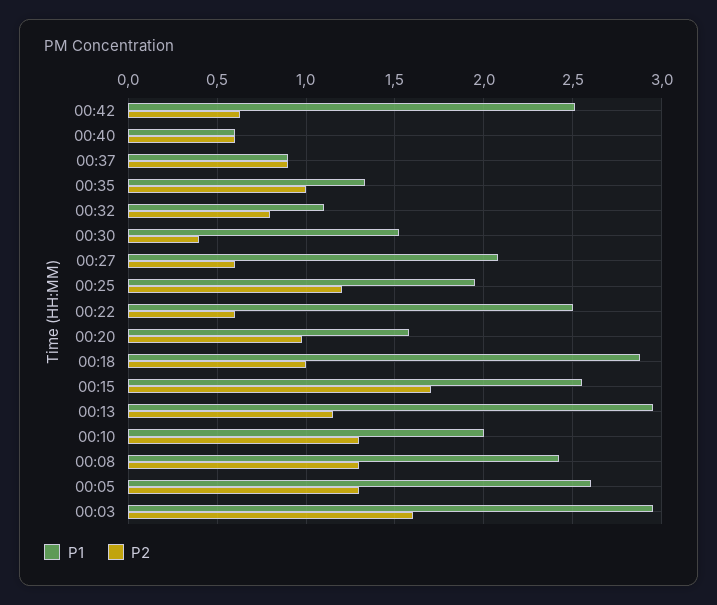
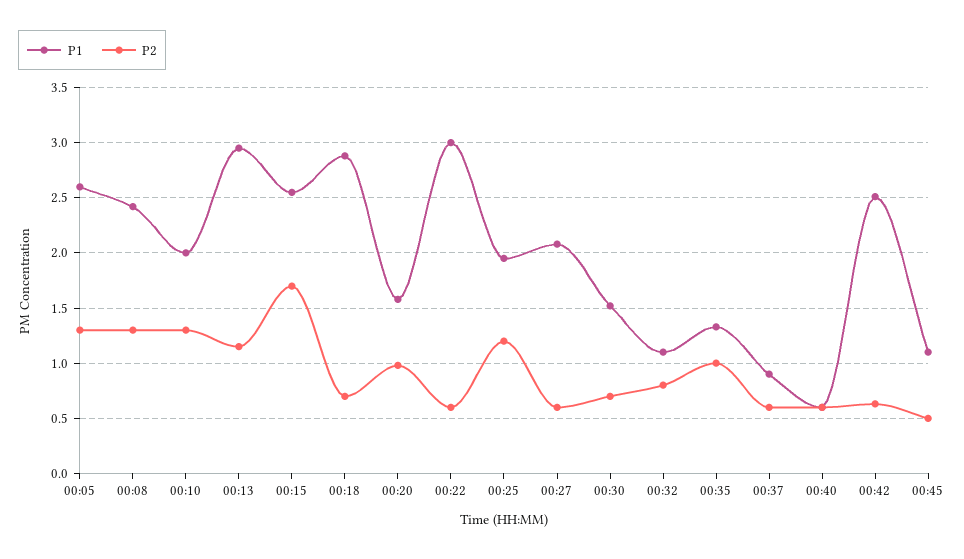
P2, 00:37: 0.9 -> 0.6
P2, 00:30: 0.4 -> 0.7
P1, 00:22: 2.5 -> 3
P2, 00:18: 1 -> 0.7
P1, 00:03: 2.95 -> none
P2, 00:03: 1.6 -> none
P1, 00:45: none -> 1.1
P2, 00:45: none -> 0.5

